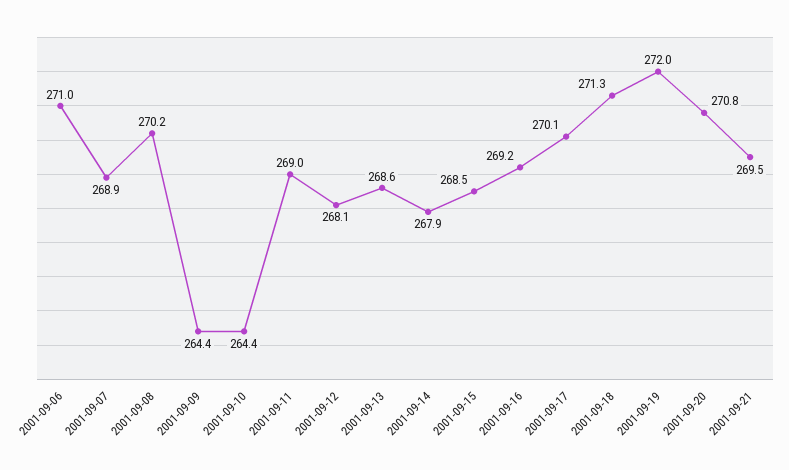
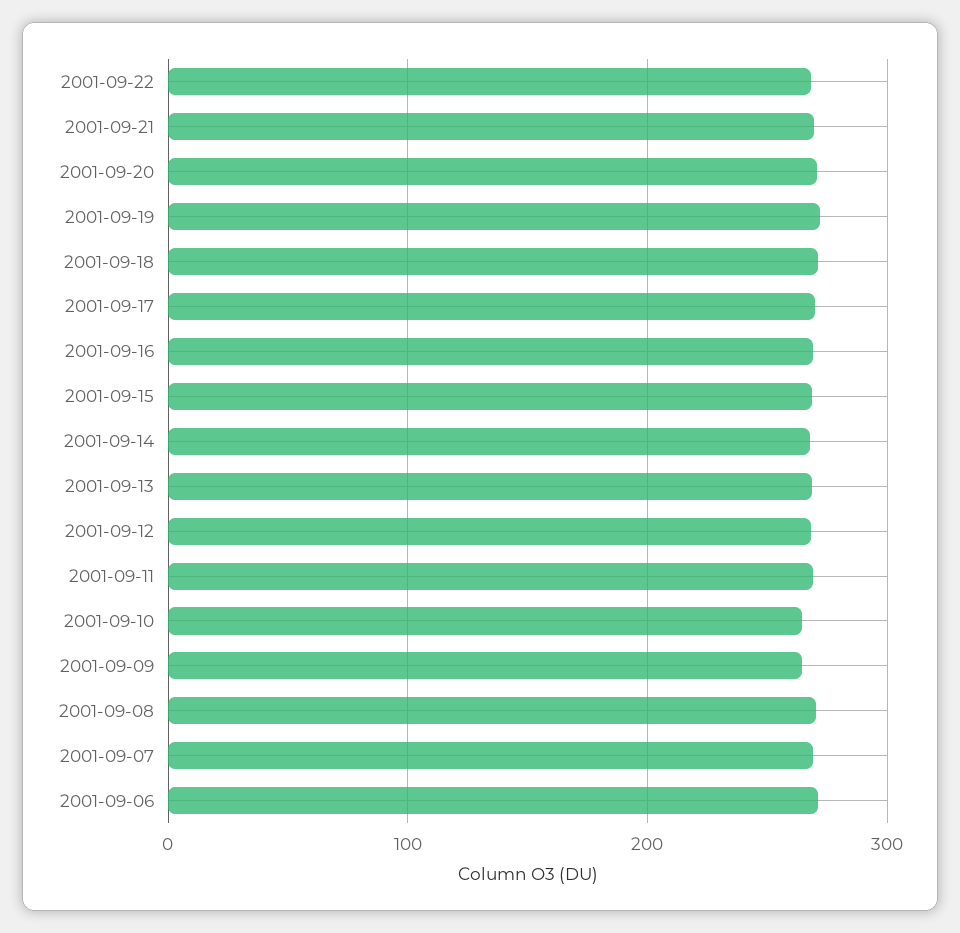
2001-09-22: none -> 270

